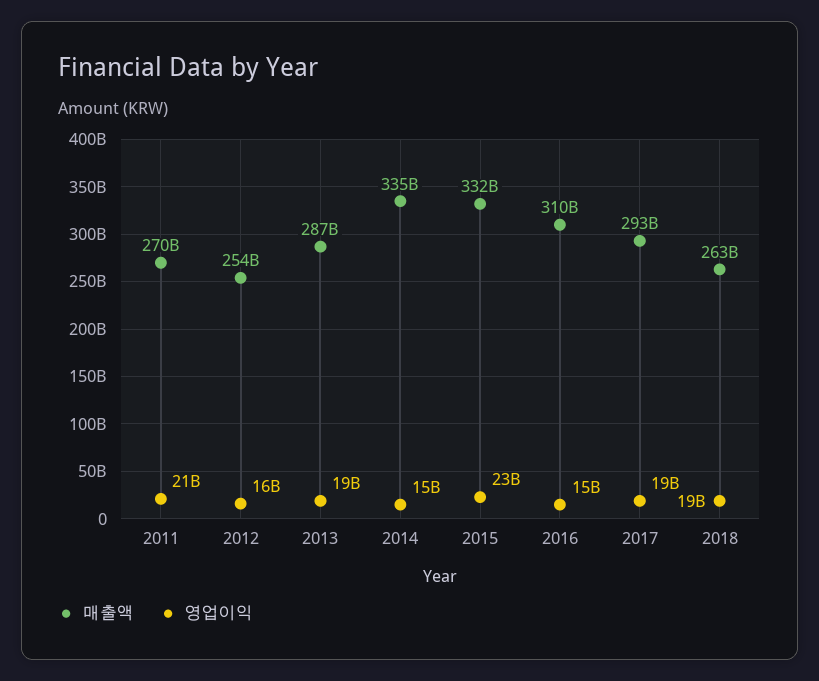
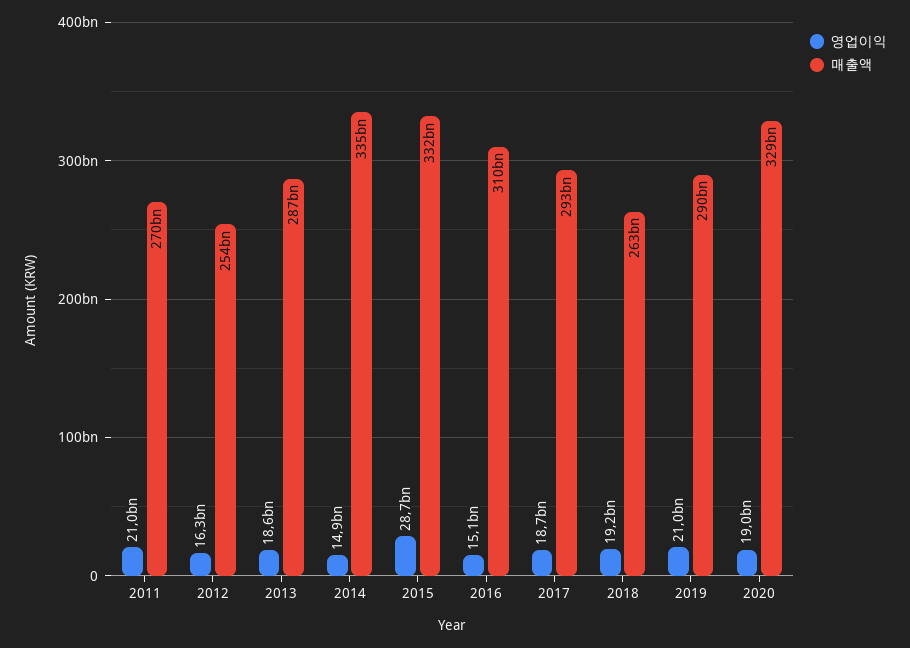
영업이익, 2015: 23000000000 -> 28700000000
영업이익, 2019: none -> 21000000000
매출액, 2019: none -> 290000000000
영업이익, 2020: none -> 19000000000
매출액, 2020: none -> 329000000000

